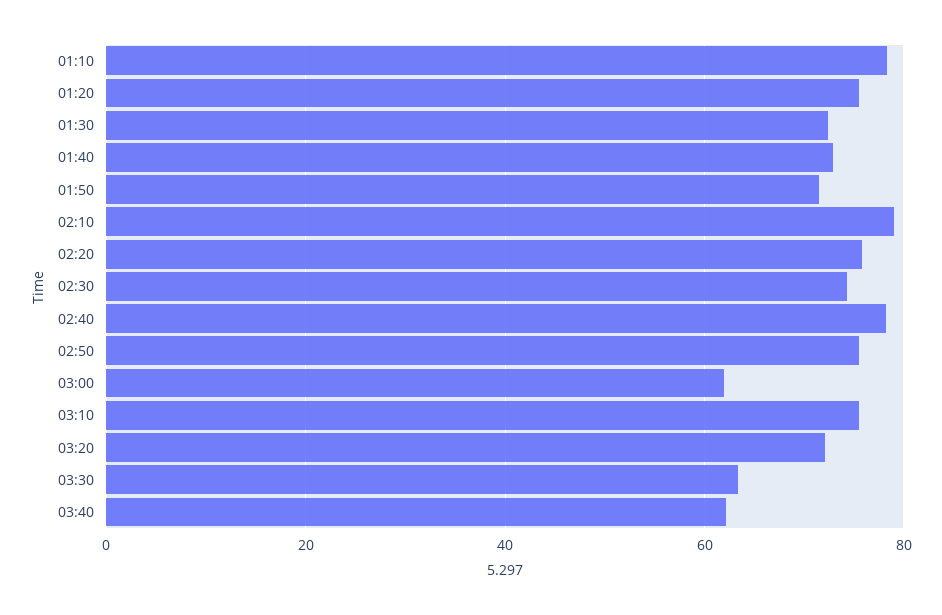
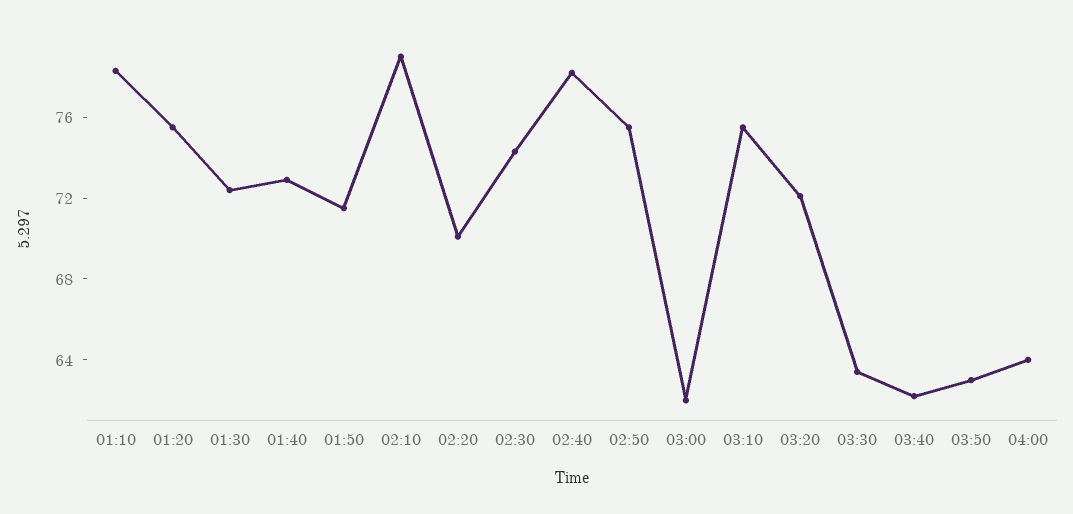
02:20: 76 -> 70
03:50: none -> 63
04:00: none -> 64

